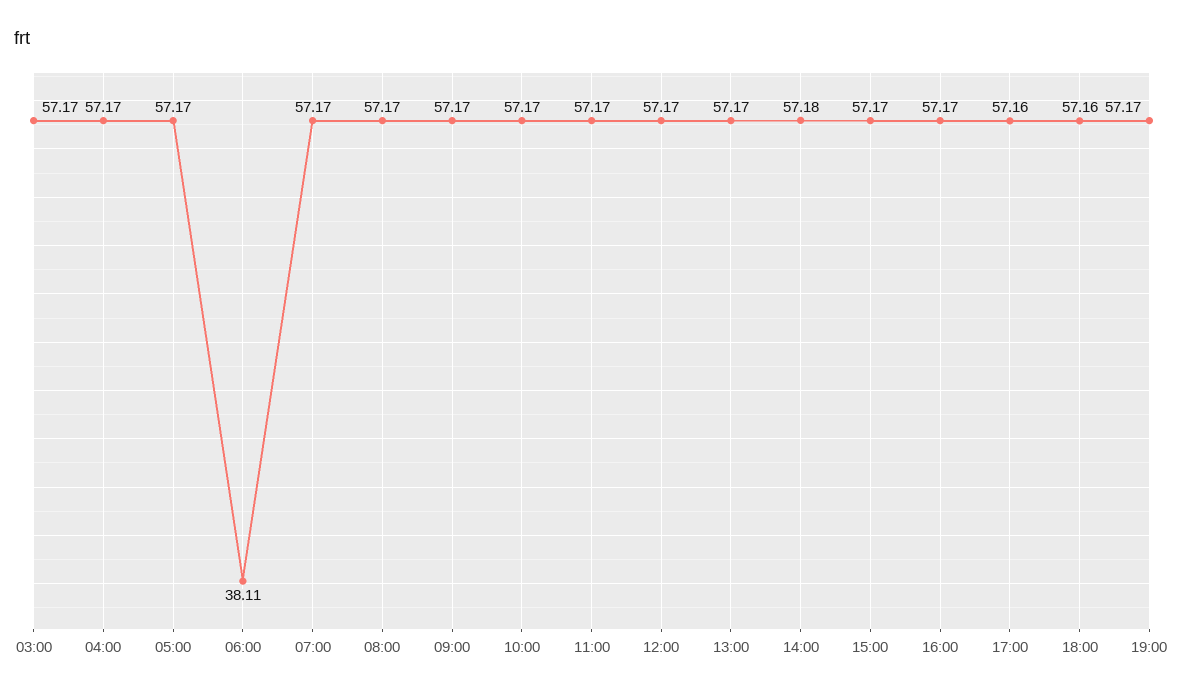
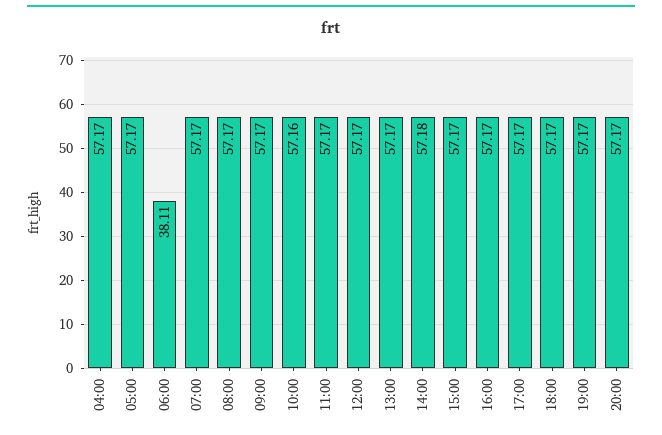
03:00: 57.17 -> none
10:00: 57.17 -> 57.16
17:00: 57.16 -> 57.17
18:00: 57.16 -> 57.17
20:00: none -> 57.17

